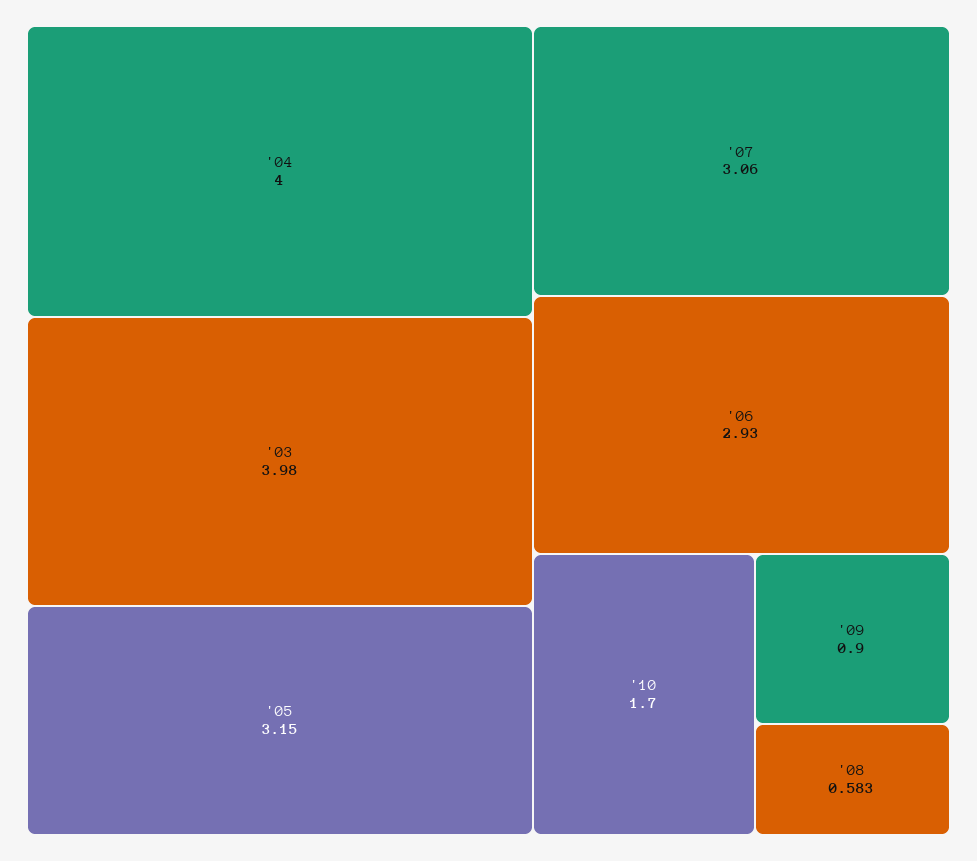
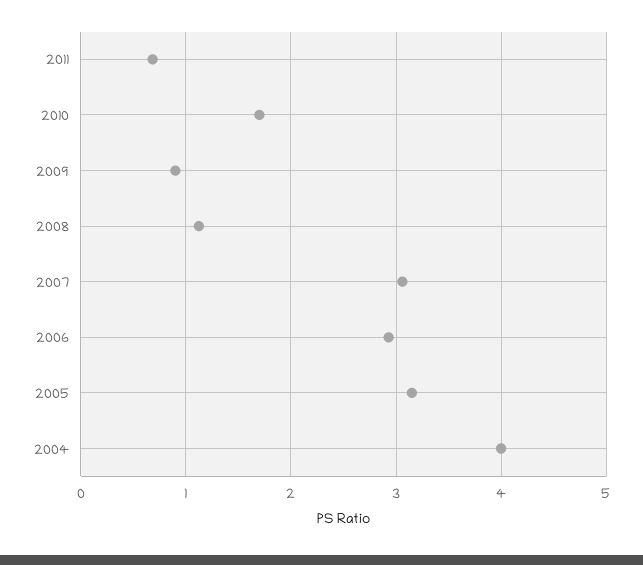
'03: 3.98 -> none
'08: 0.583 -> 1.1
2011: none -> 0.7

